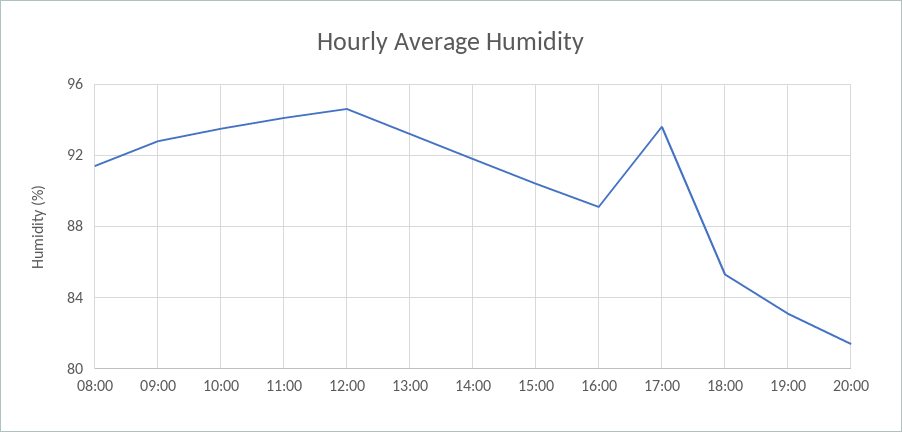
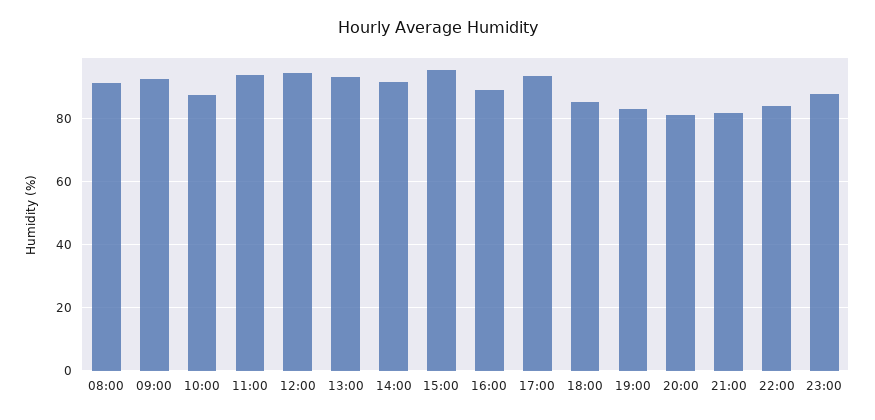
10:00: 93.5 -> 88
15:00: 90.5 -> 96
21:00: none -> 82
22:00: none -> 84
23:00: none -> 88

